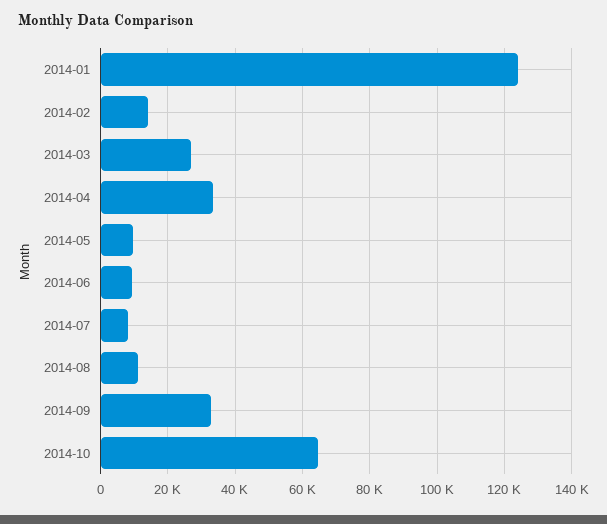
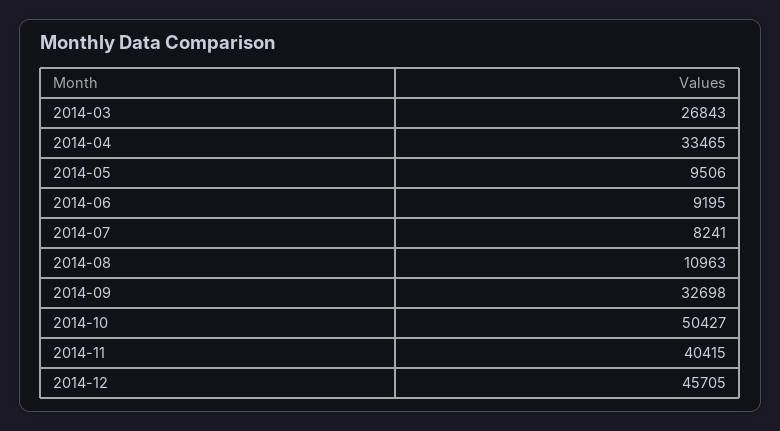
2014-01: 124000 -> none
2014-02: 14000 -> none
2014-10: 64000 -> 50427
2014-11: none -> 40415
2014-12: none -> 45705

